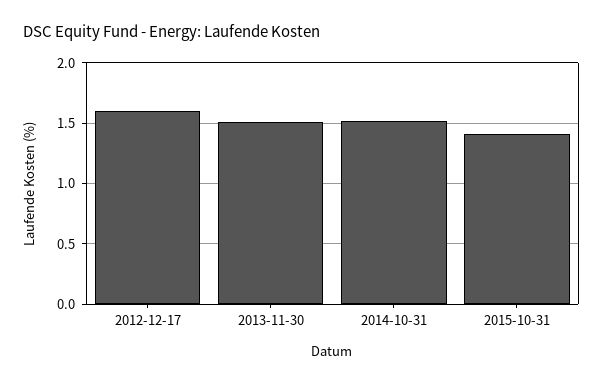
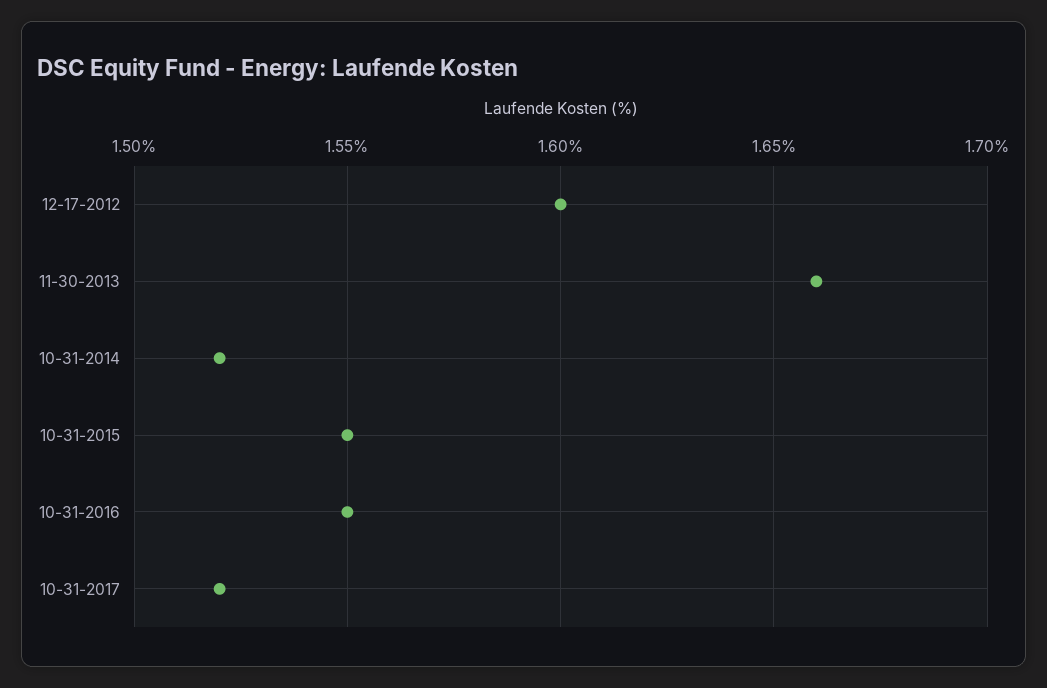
2013-11-30: 1.5 -> 1.66
2015-10-31: 1.4 -> 1.55
10-31-2016: none -> 1.55
10-31-2017: none -> 1.52

